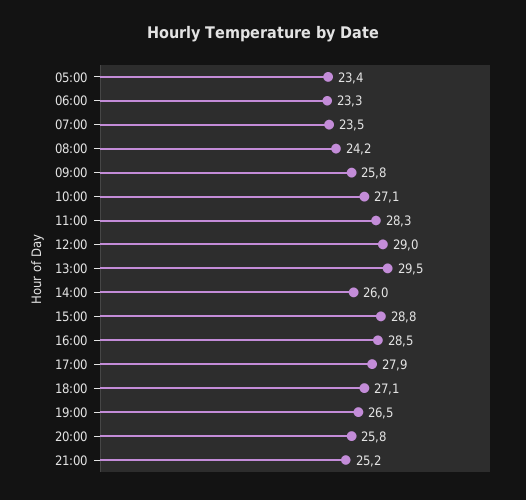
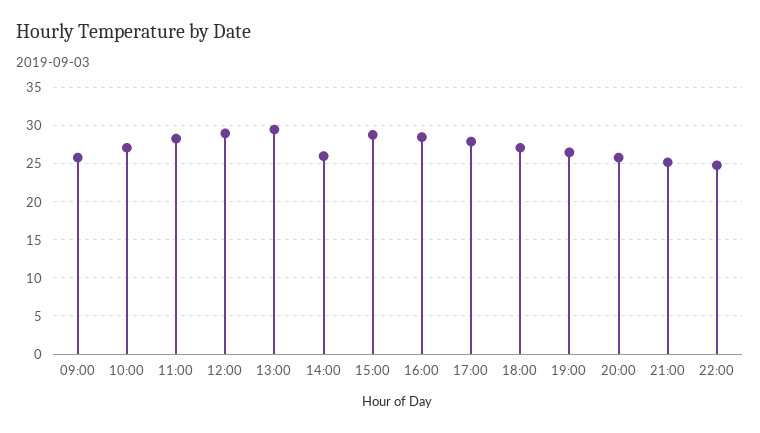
05:00: 23.4 -> none
06:00: 23.3 -> none
07:00: 23.5 -> none
08:00: 24.2 -> none
22:00: none -> 25

